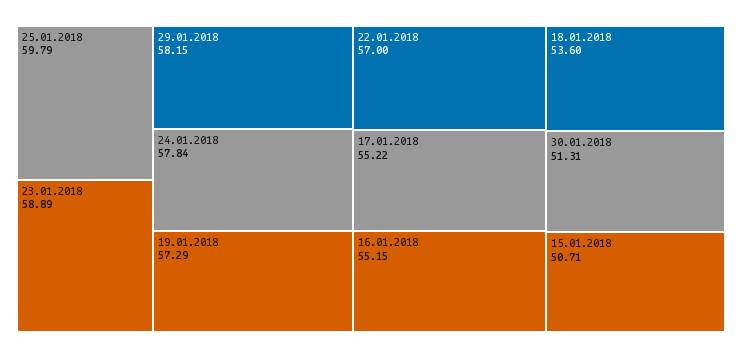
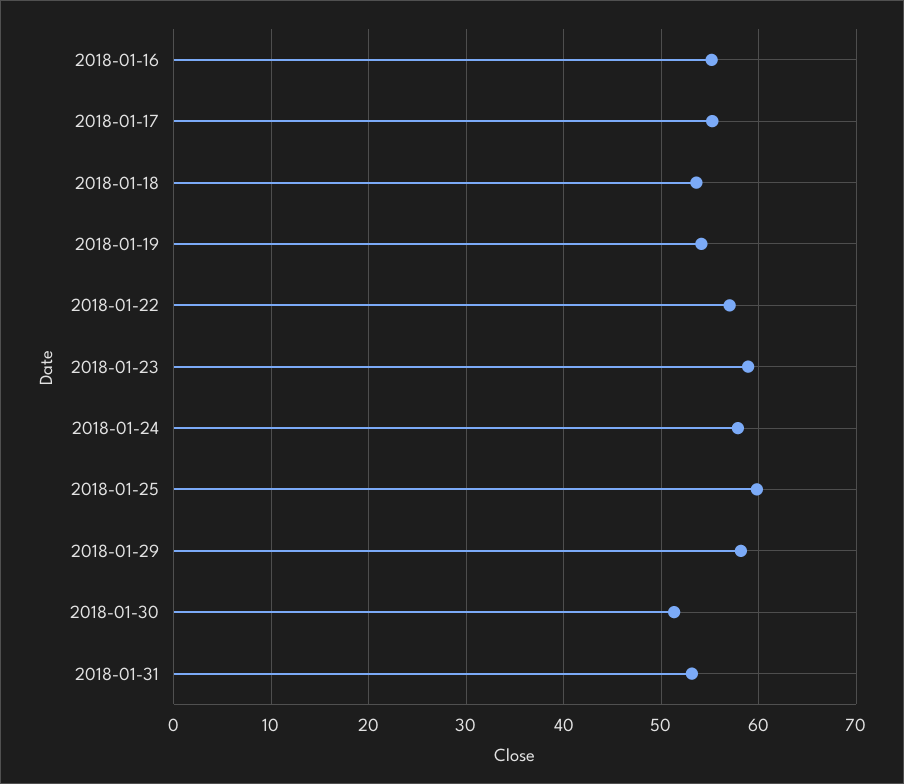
19.01.2018: 57.29 -> 54
15.01.2018: 50.71 -> none
2018-01-31: none -> 53

